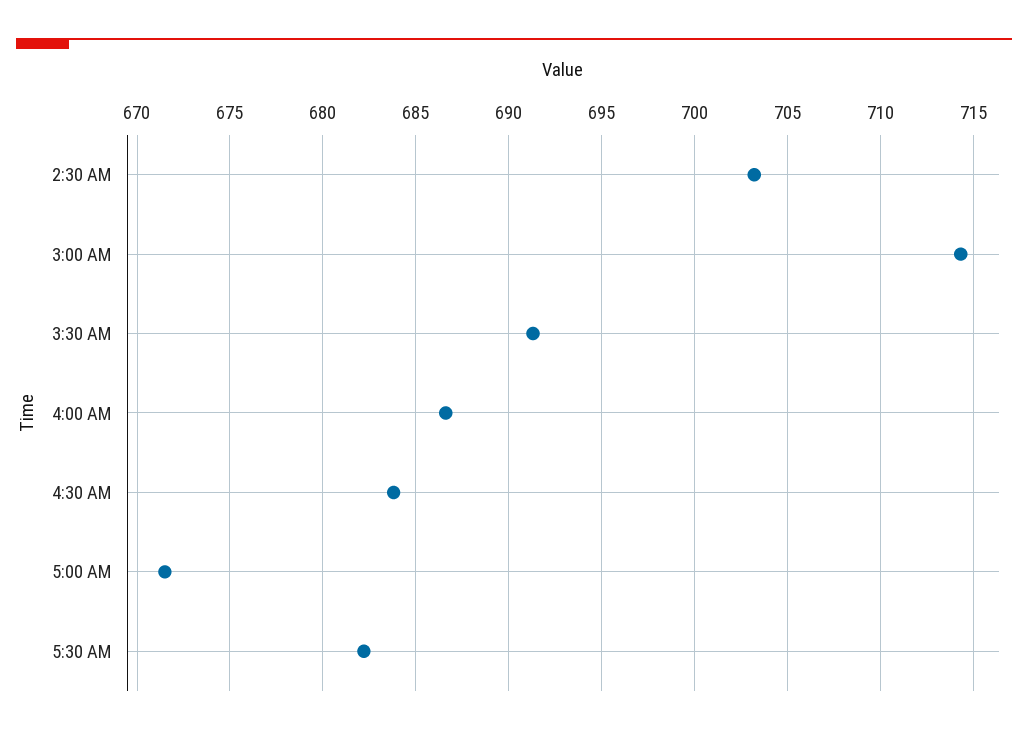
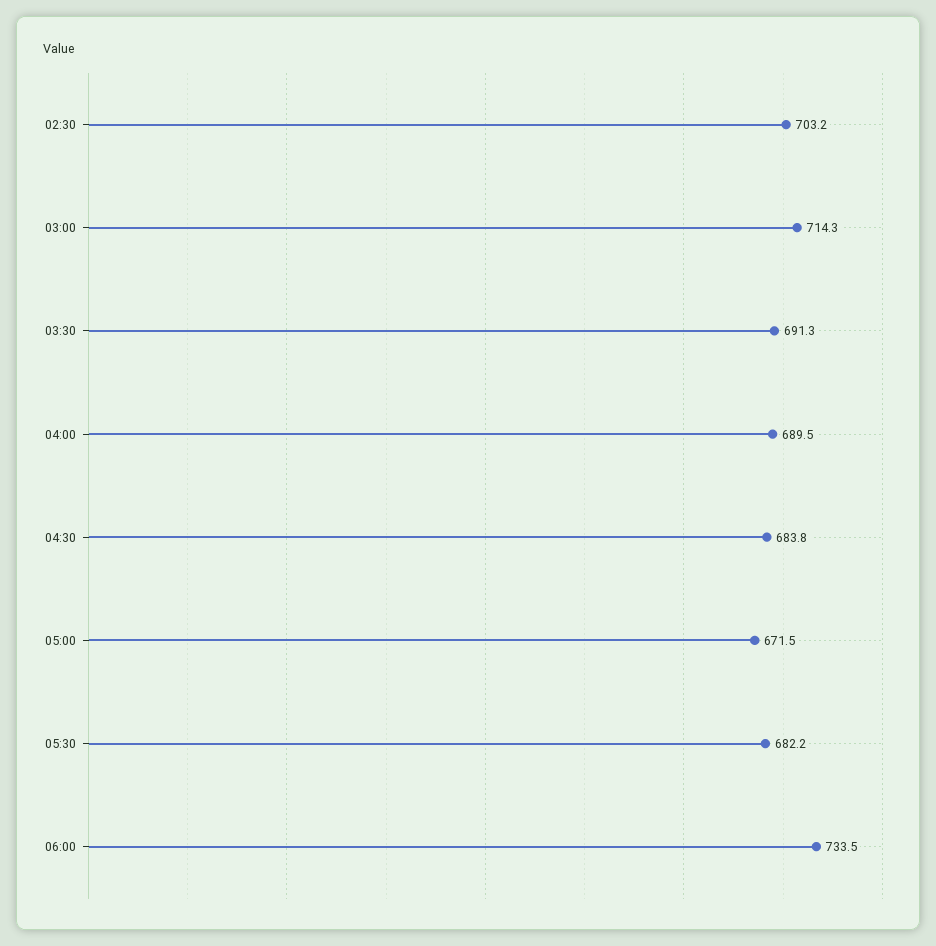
4:00 AM: 686.5 -> 689.5
06:00: none -> 733.5

